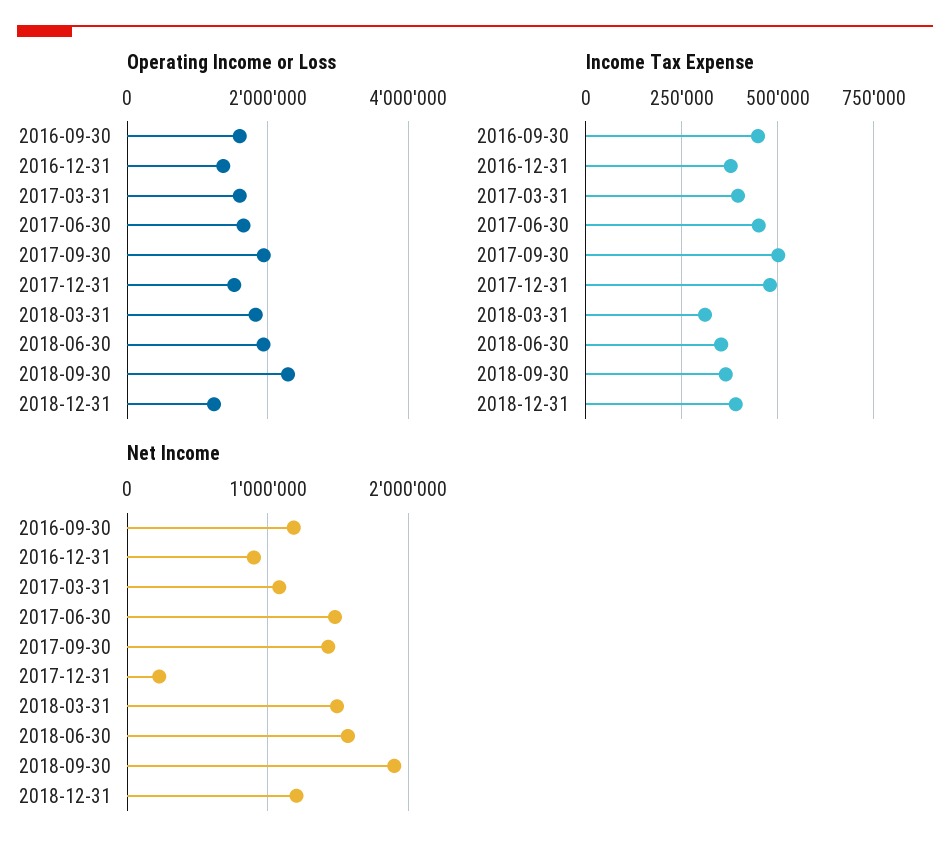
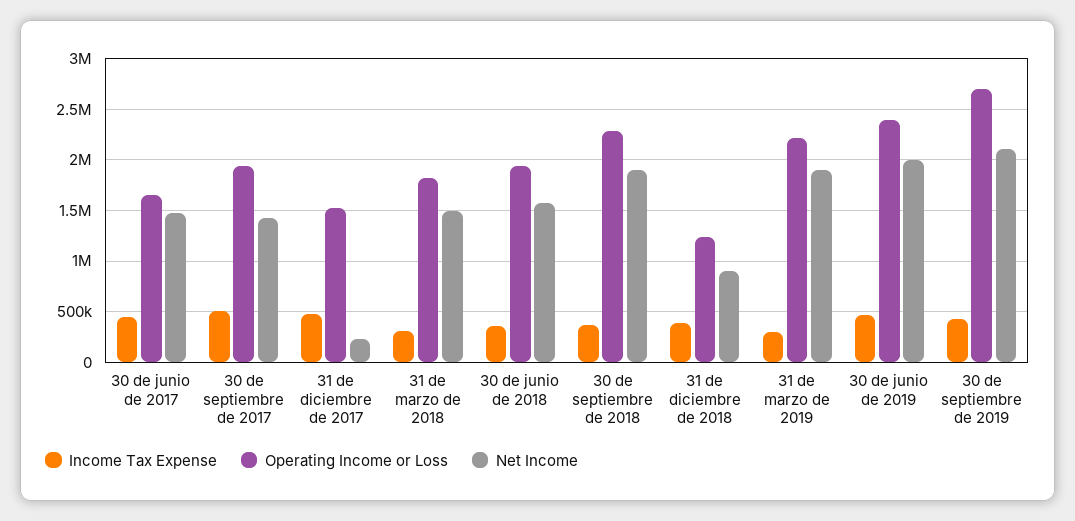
Operating Income or Loss, 2016-09-30: 1600000 -> none
Operating Income or Loss, 2016-12-31: 1400000 -> none
Operating Income or Loss, 2017-03-31: 1600000 -> none
Income Tax Expense, 2016-09-30: 450000 -> none
Income Tax Expense, 2016-12-31: 375000 -> none
Income Tax Expense, 2017-03-31: 400000 -> none
Net Income, 2016-09-30: 1200000 -> none
Net Income, 2016-12-31: 900000 -> none
Net Income, 2017-03-31: 1100000 -> none
Net Income, 2018-12-31: 1200000 -> 900000
Income Tax Expense, 31 de marzo de 2019: none -> 300000
Operating Income or Loss, 31 de marzo de 2019: none -> 2200000
Net Income, 31 de marzo de 2019: none -> 1900000
Income Tax Expense, 30 de junio de 2019: none -> 500000
Operating Income or Loss, 30 de junio de 2019: none -> 2400000
Net Income, 30 de junio de 2019: none -> 2000000
Income Tax Expense, 30 de septiembre de 2019: none -> 400000
Operating Income or Loss, 30 de septiembre de 2019: none -> 2700000
Net Income, 30 de septiembre de 2019: none -> 2100000

